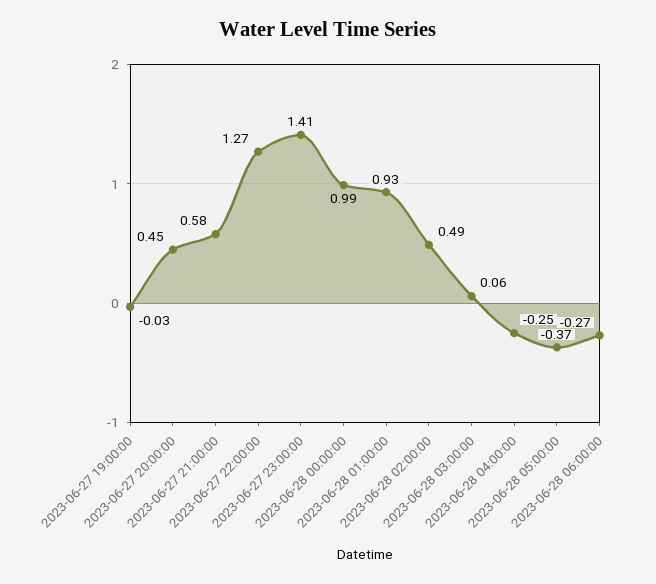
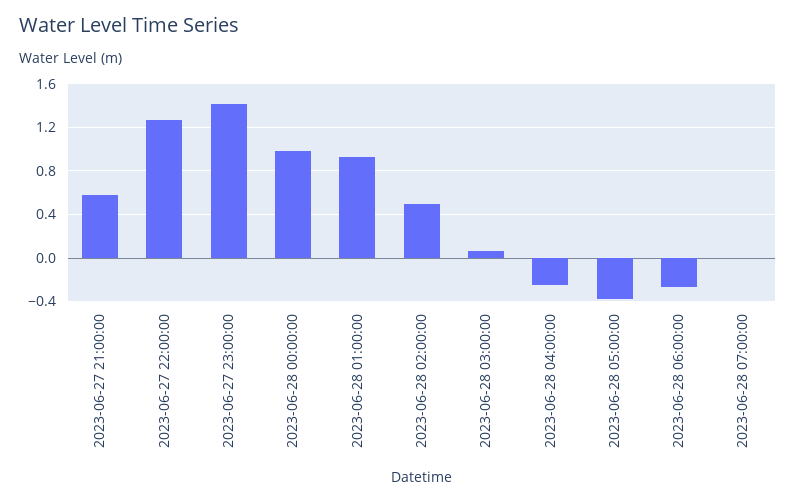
2023-06-27 19:00:00: -0.03 -> none
2023-06-27 20:00:00: 0.45 -> none
2023-06-28 07:00:00: none -> 0

